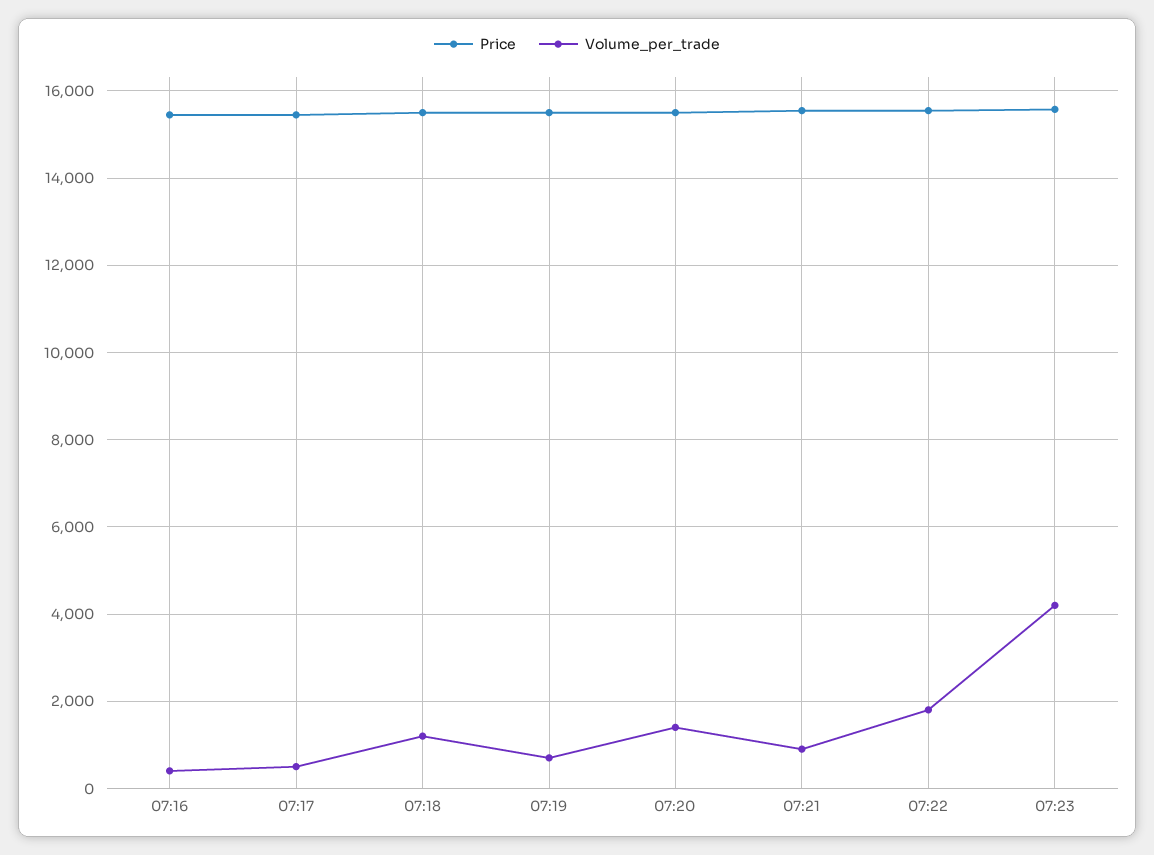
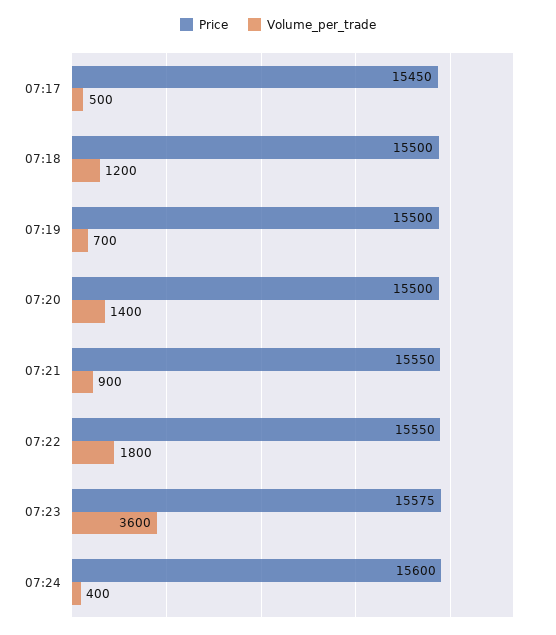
Price, 07:16: 15400 -> none
Volume_per_trade, 07:16: 400 -> none
Volume_per_trade, 07:23: 4200 -> 3600
Price, 07:24: none -> 15600
Volume_per_trade, 07:24: none -> 400

